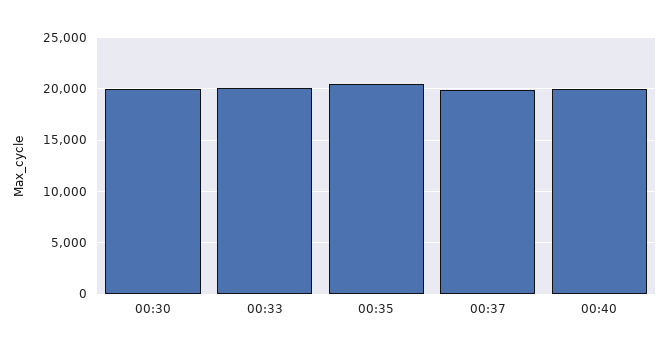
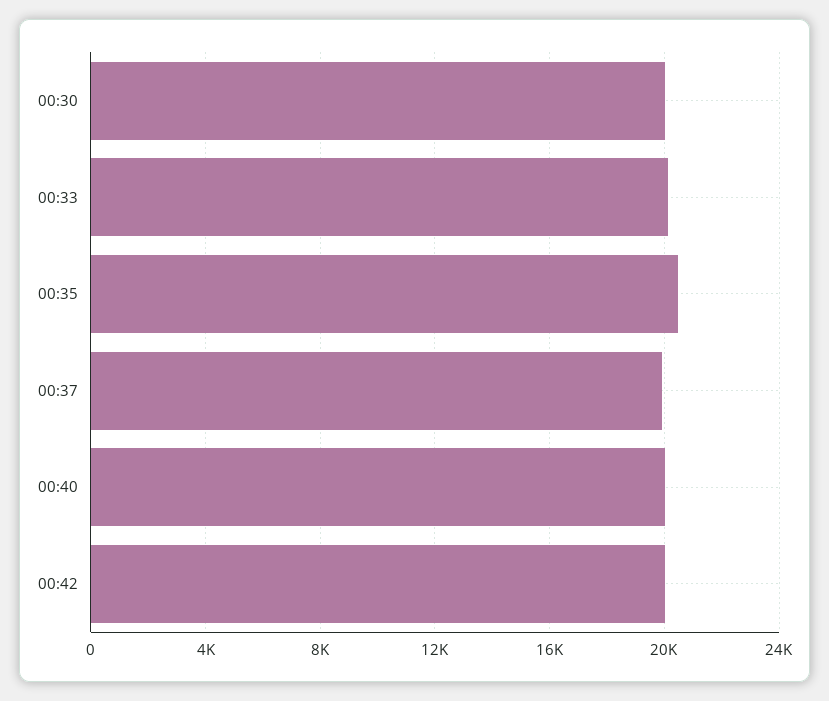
00:42: none -> 20000

